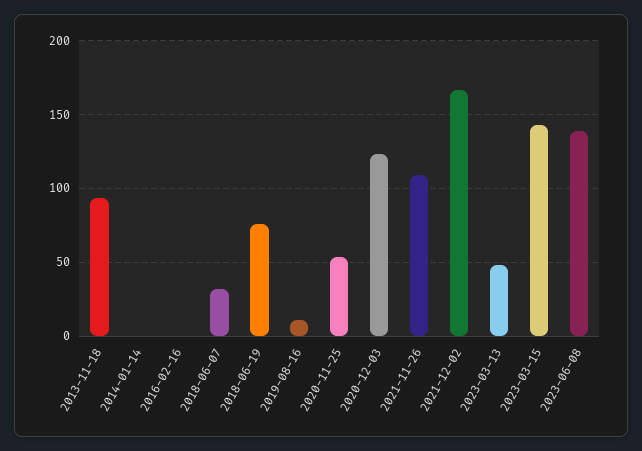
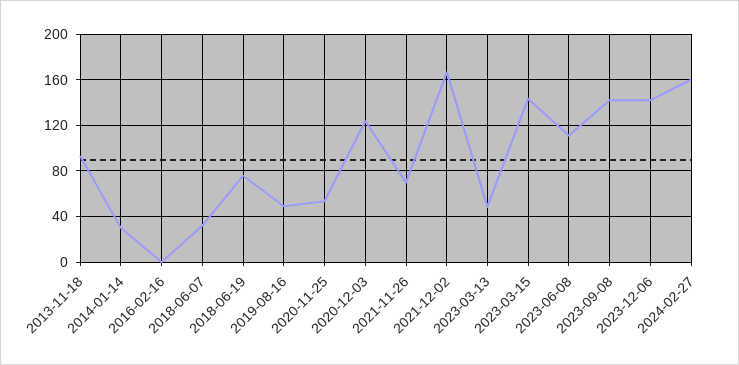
2014-01-14: 0 -> 30
2019-08-16: 10 -> 50
2021-11-26: 110 -> 70
2023-06-08: 140 -> 110
2023-09-08: none -> 140
2023-12-06: none -> 140
2024-02-27: none -> 160

